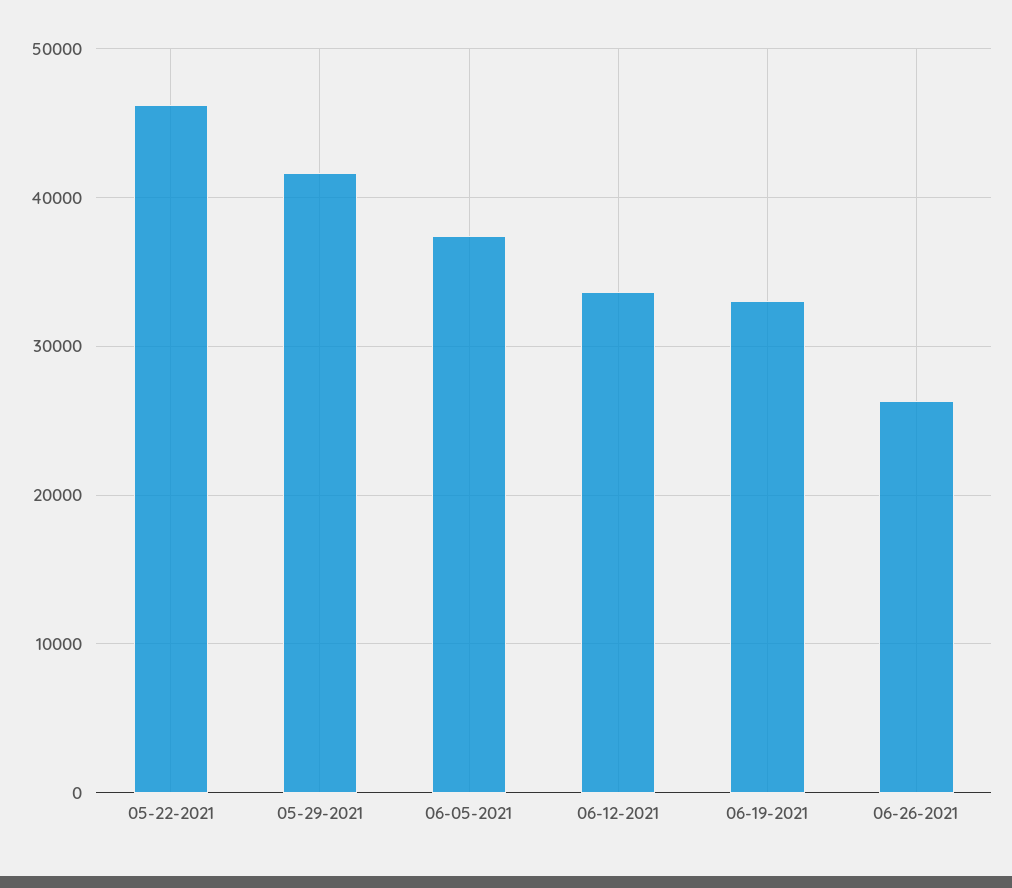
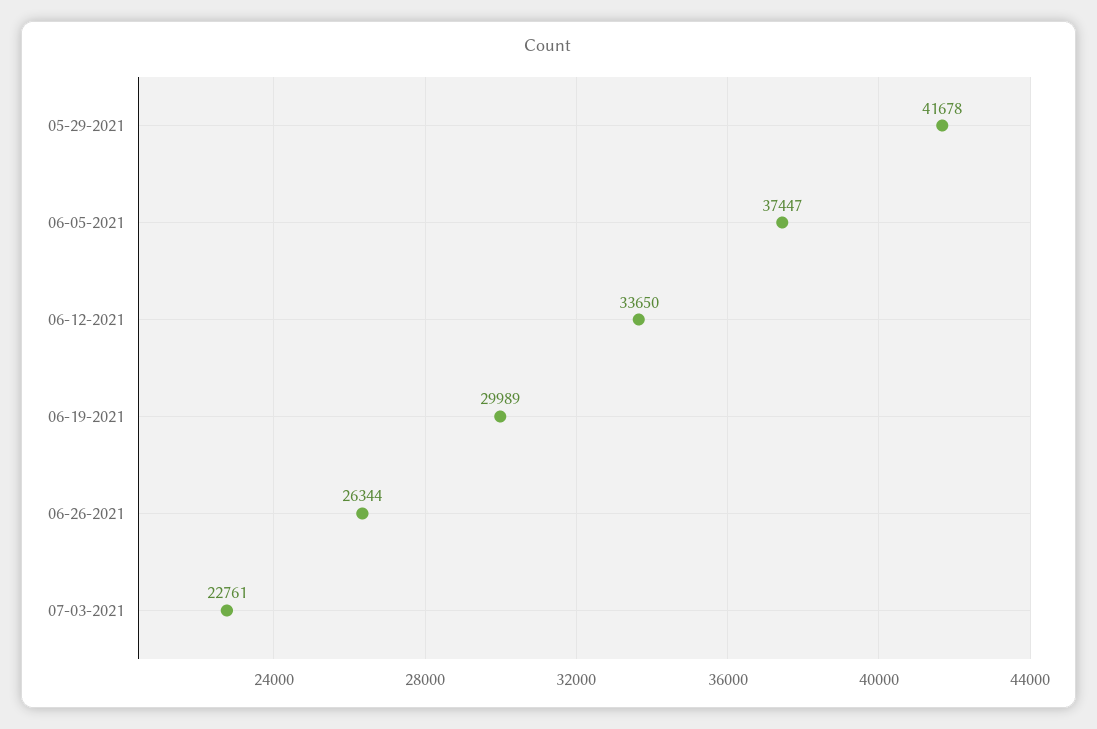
05-22-2021: 46000 -> none
06-19-2021: 33000 -> 29989
07-03-2021: none -> 22761

